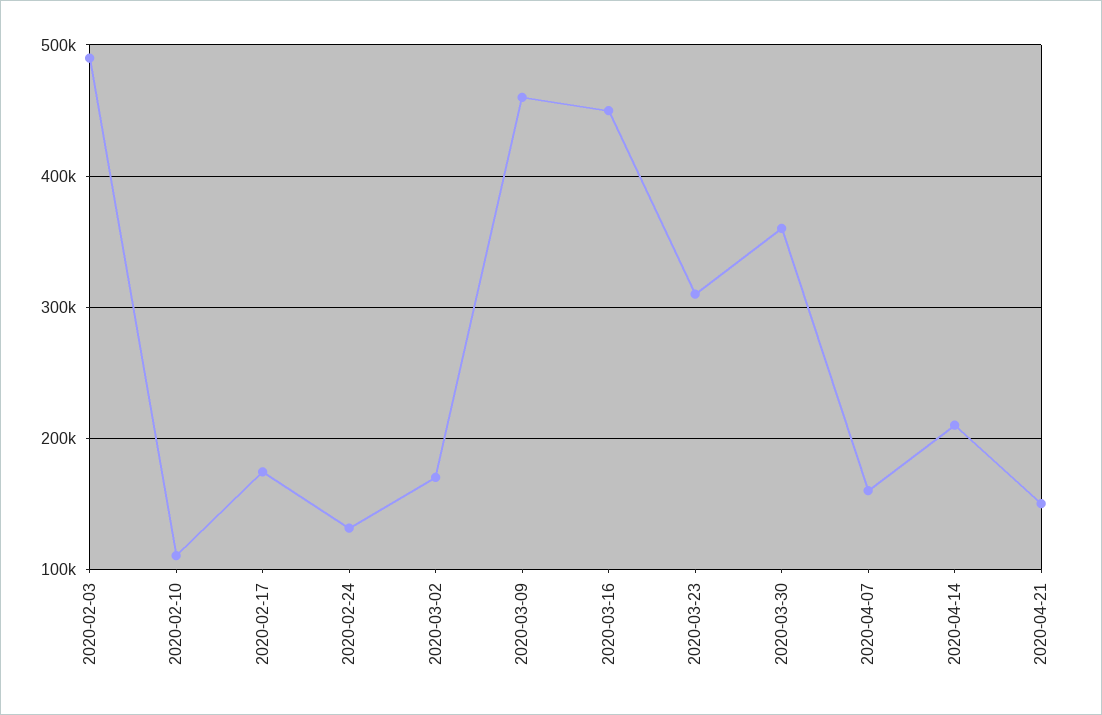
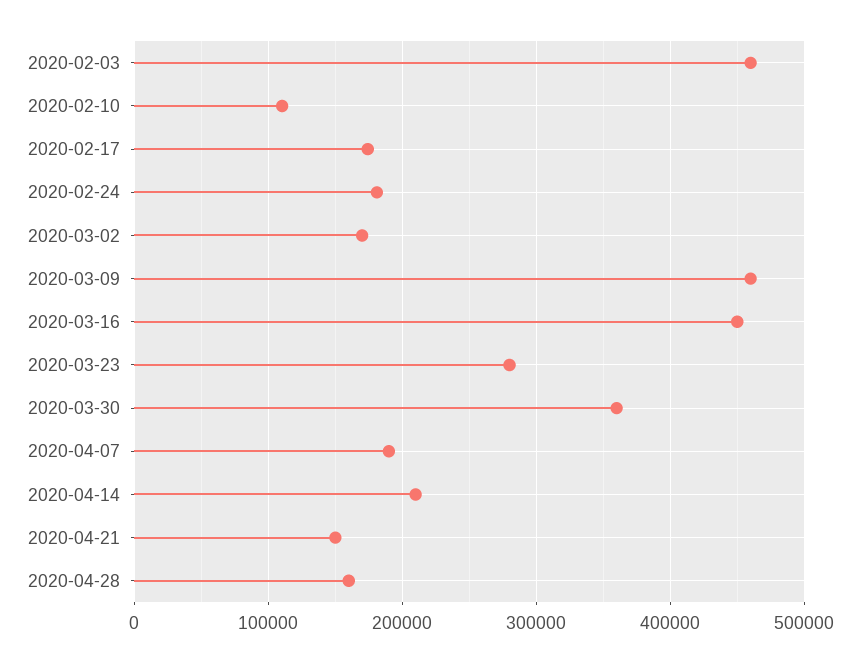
2020-02-03: 490000 -> 460000
2020-02-24: 130000 -> 180000
2020-03-23: 310000 -> 280000
2020-04-07: 160000 -> 190000
2020-04-28: none -> 160000

